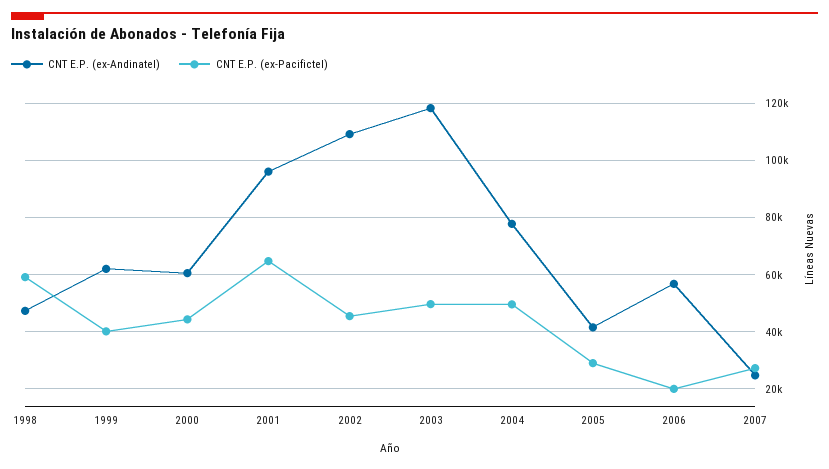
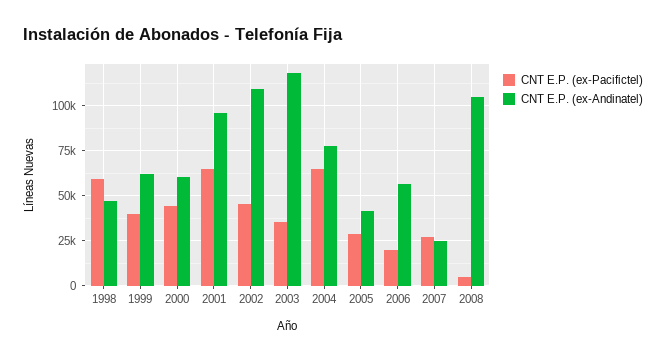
CNT E.P. (ex-Pacifictel), 2003: 50000 -> 35000
CNT E.P. (ex-Pacifictel), 2004: 50000 -> 65000
CNT E.P. (ex-Pacifictel), 2008: none -> 5000
CNT E.P. (ex-Andinatel), 2008: none -> 105000

